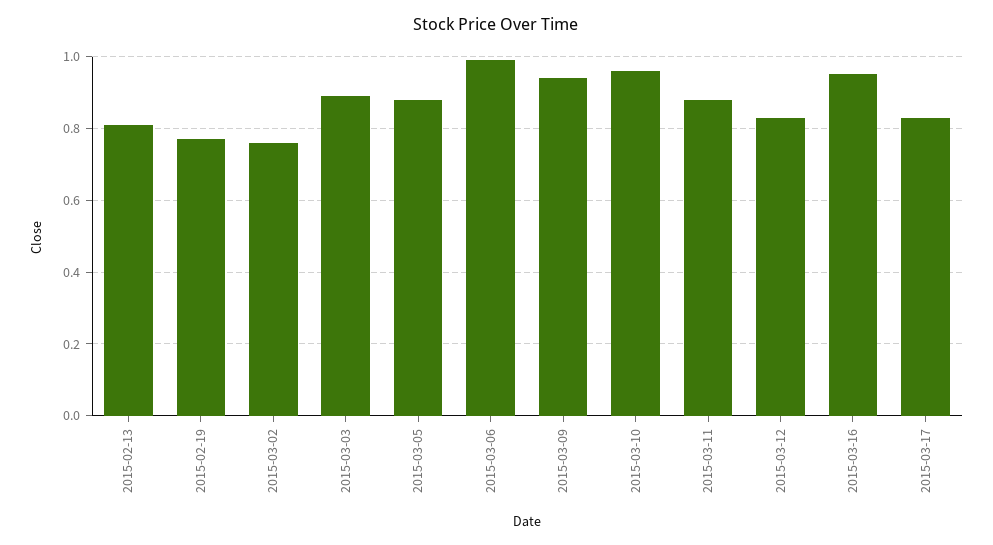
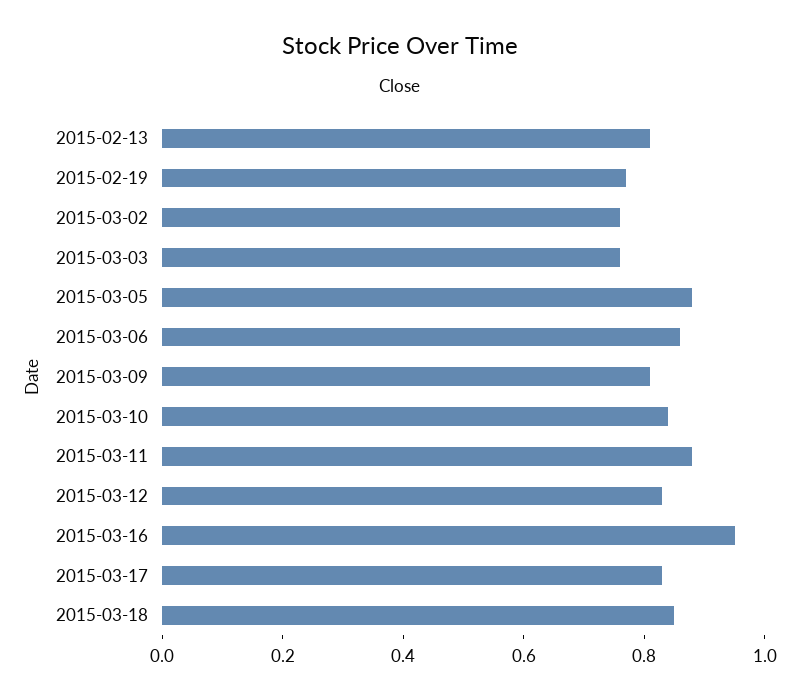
2015-03-03: 0.9 -> 0.75
2015-03-06: 1 -> 0.85
2015-03-09: 0.95 -> 0.8
2015-03-10: 0.95 -> 0.85
2015-03-18: none -> 0.85

